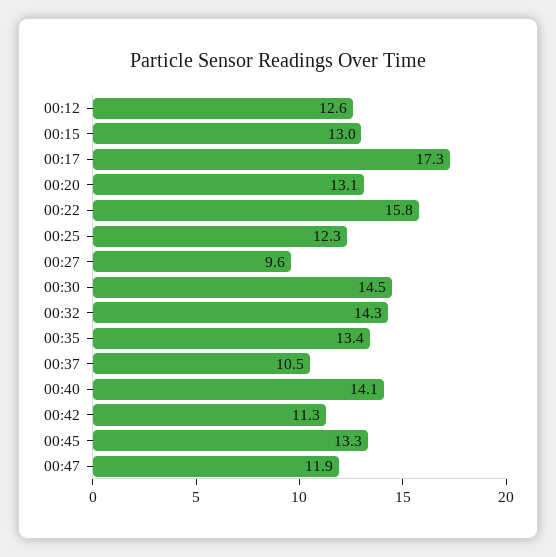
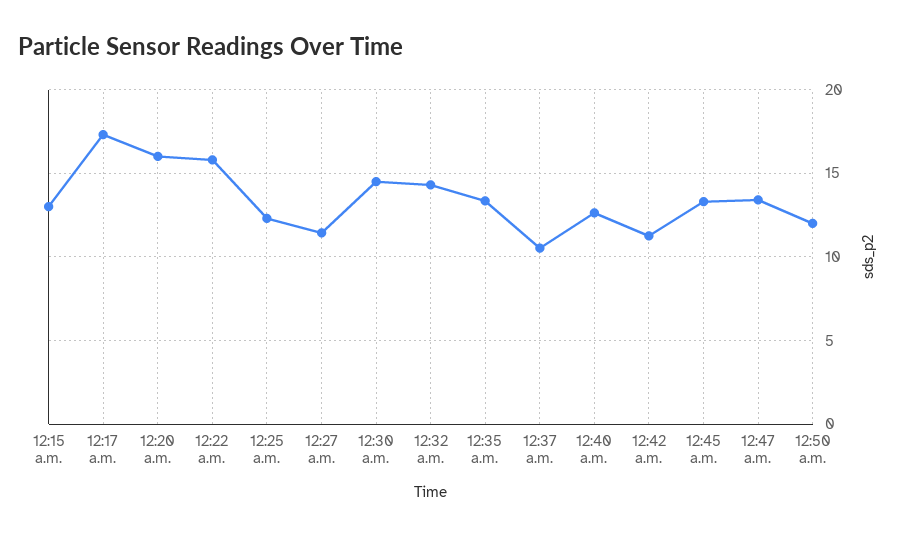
00:12: 12.6 -> none
00:20: 13.1 -> 16
00:27: 9.6 -> 11.5
00:40: 14.1 -> 12.5
00:47: 11.9 -> 13.5
12:50 a.m.: none -> 12

